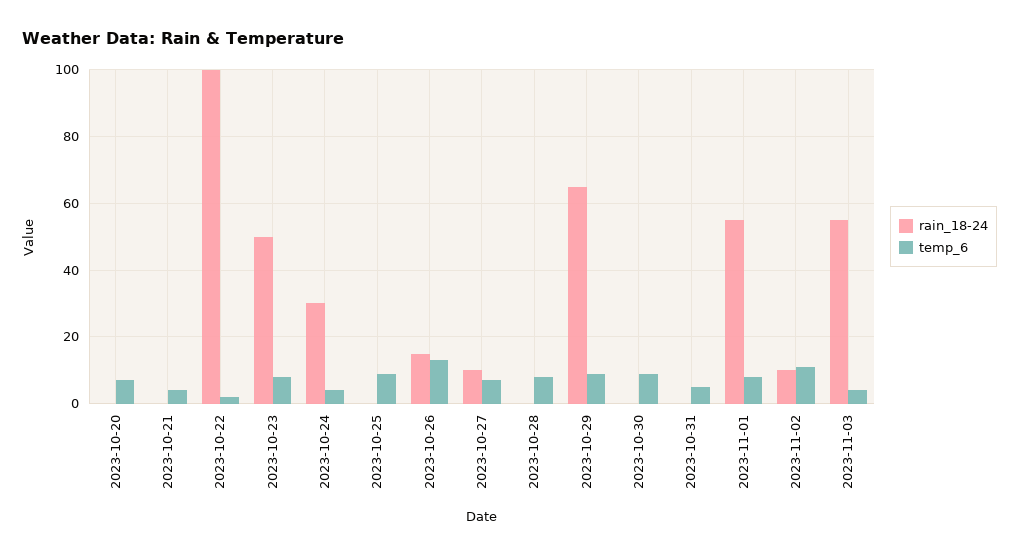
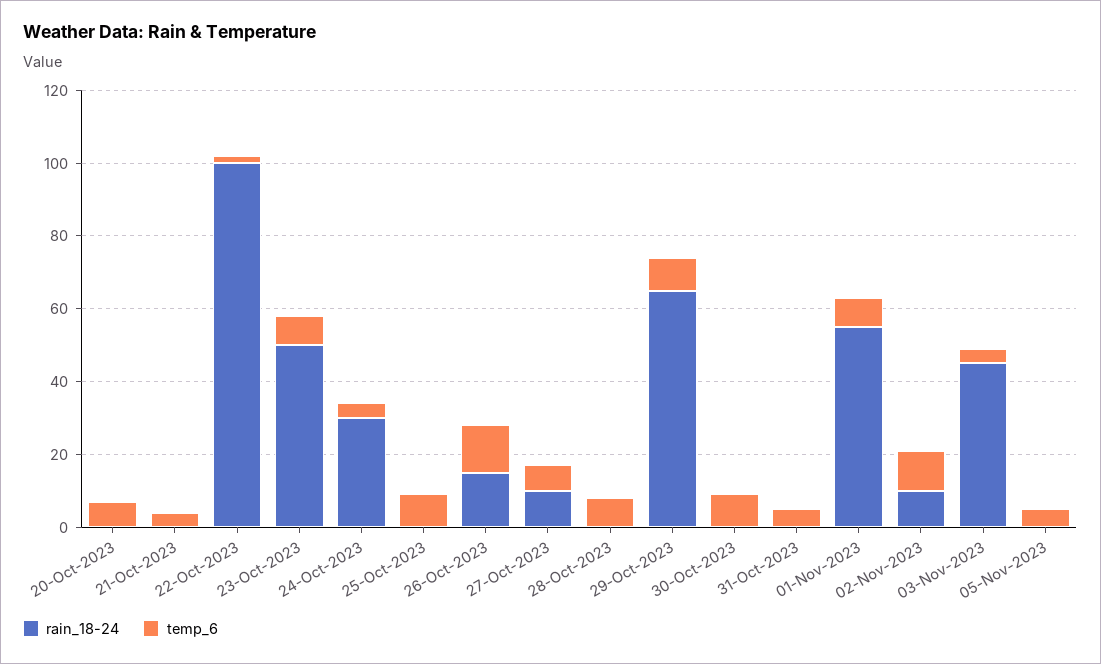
rain_18-24, 2023-11-03: 55 -> 45
rain_18-24, 05-Nov-2023: none -> 0
temp_6, 05-Nov-2023: none -> 5

